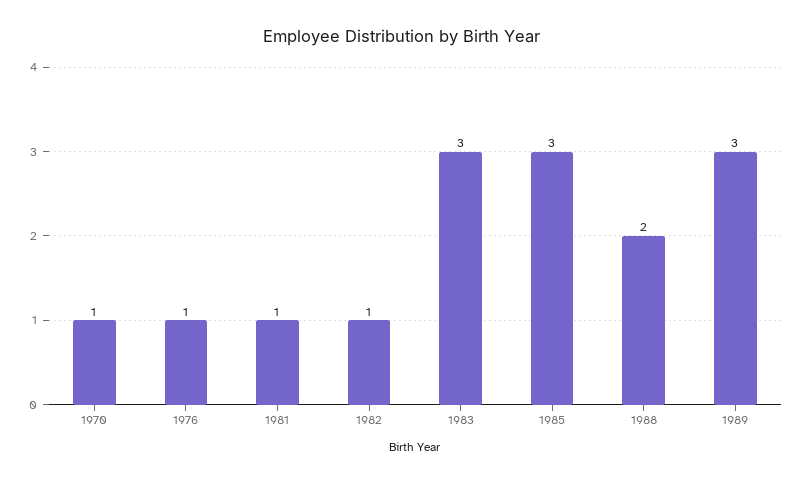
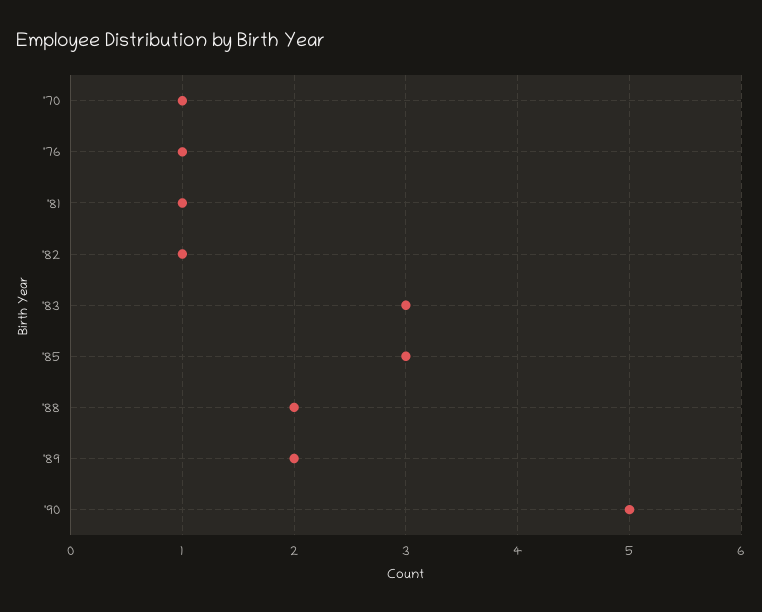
1989: 3 -> 2
'90: none -> 5

